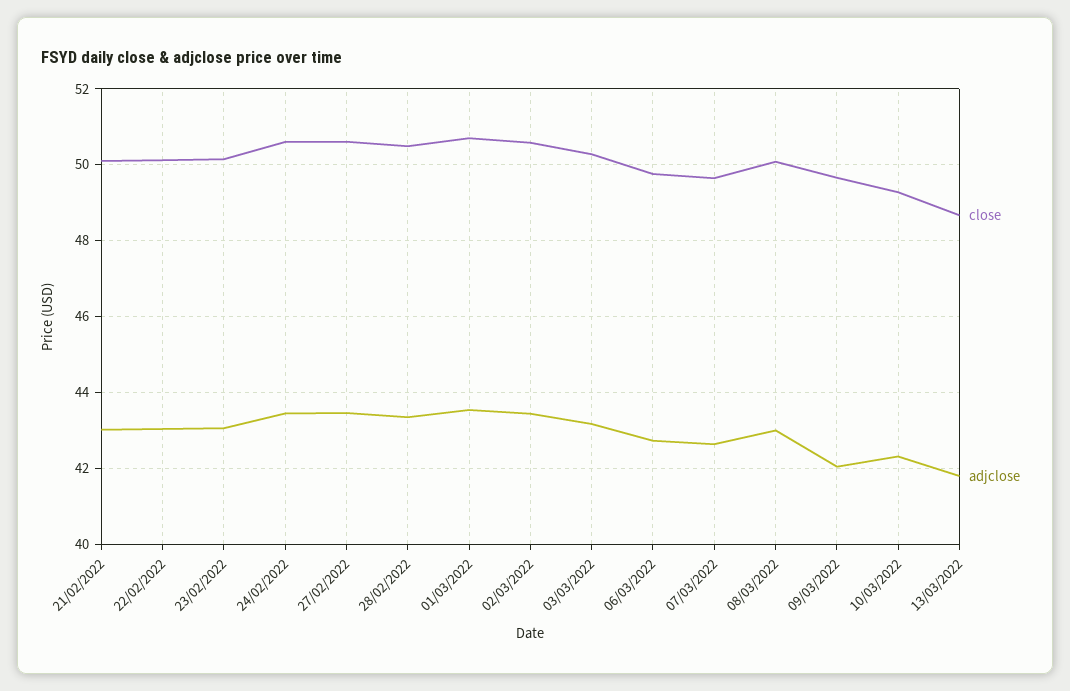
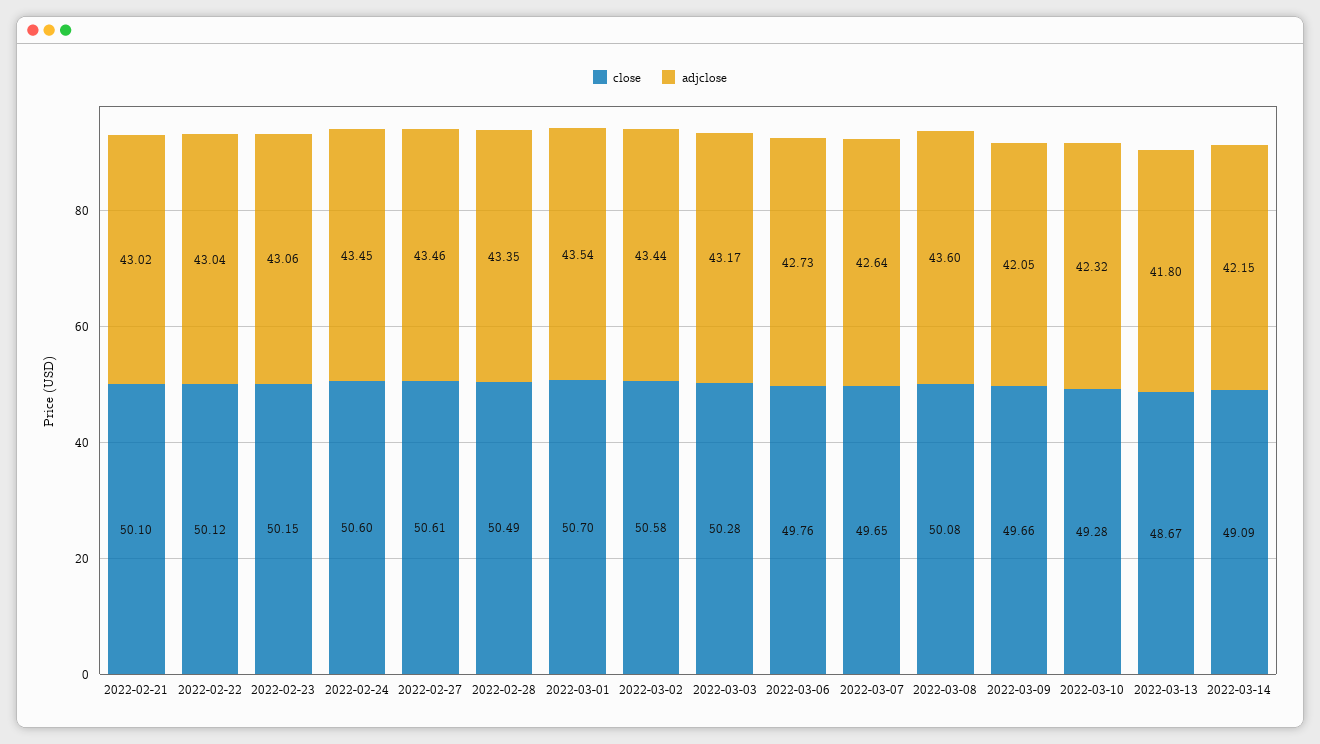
adjclose, 08/03/2022: 43 -> 43.6
close, 2022-03-14: none -> 49.09
adjclose, 2022-03-14: none -> 42.15

